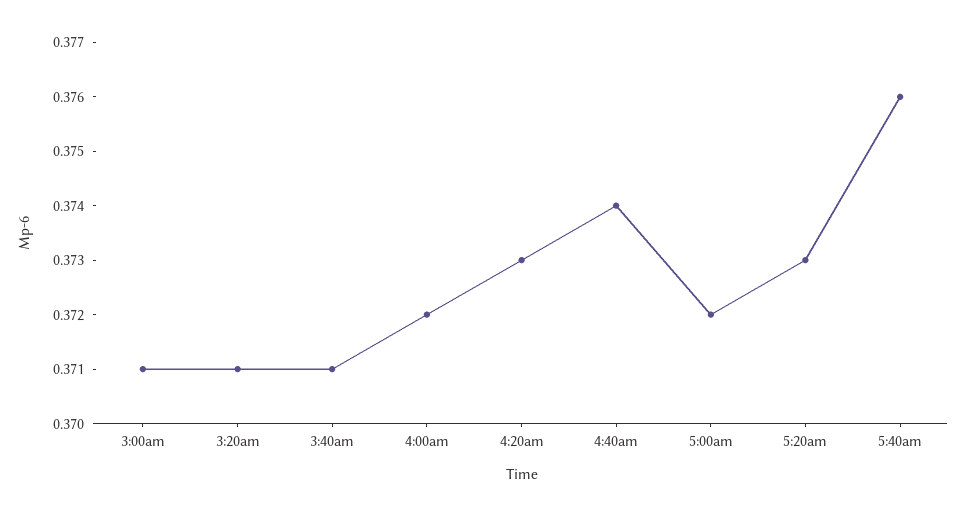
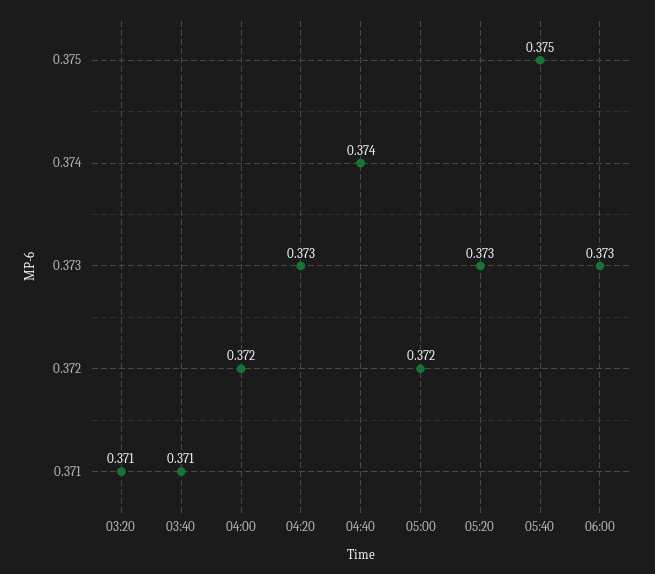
3:00am: 0.371 -> none
5:40am: 0.376 -> 0.375
06:00: none -> 0.373

